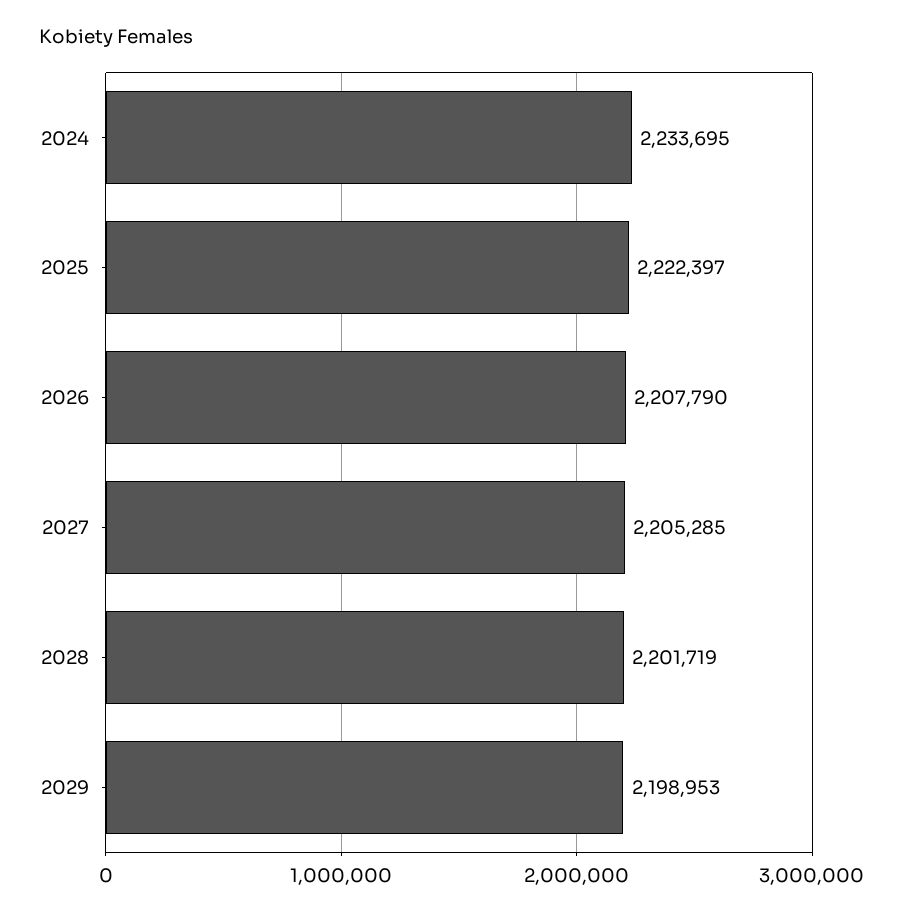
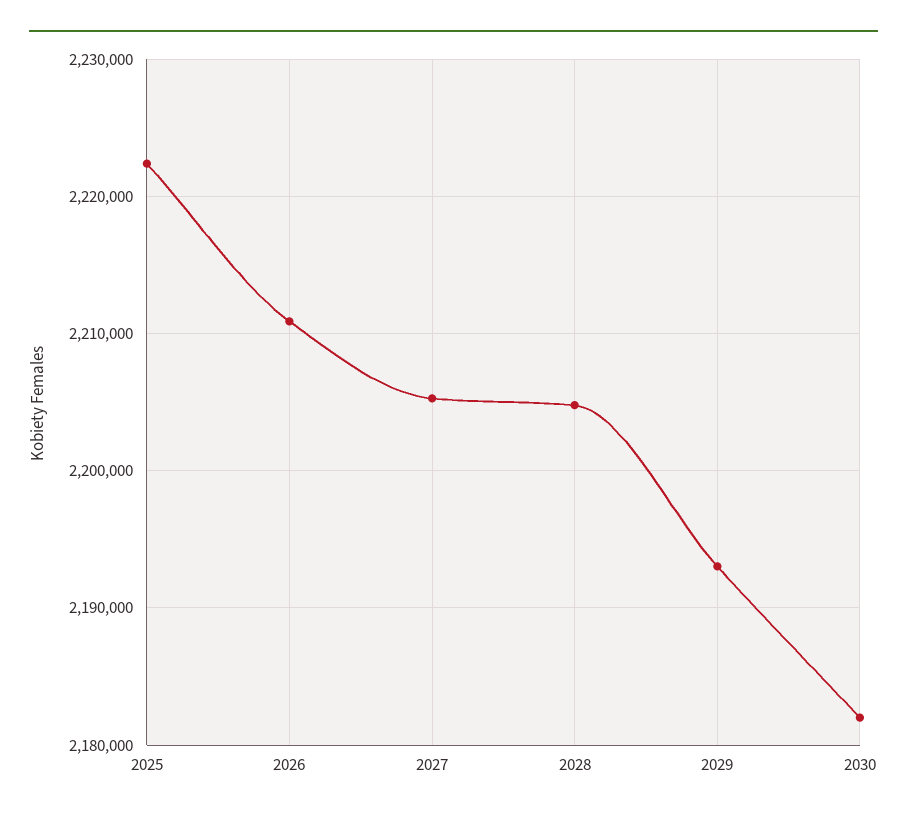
2024: 2233695 -> none
2026: 2207790 -> 2211000
2028: 2201719 -> 2205000
2029: 2198953 -> 2193000
2030: none -> 2182000

